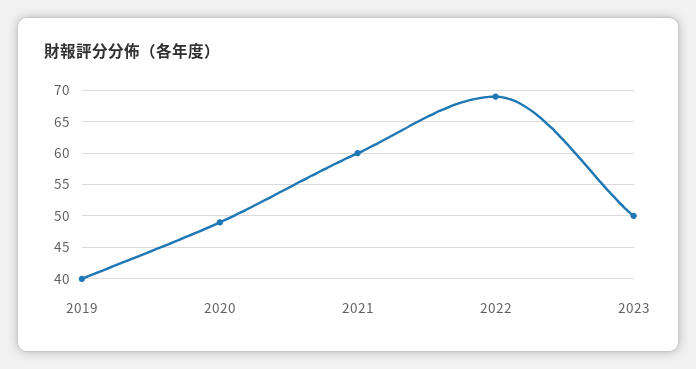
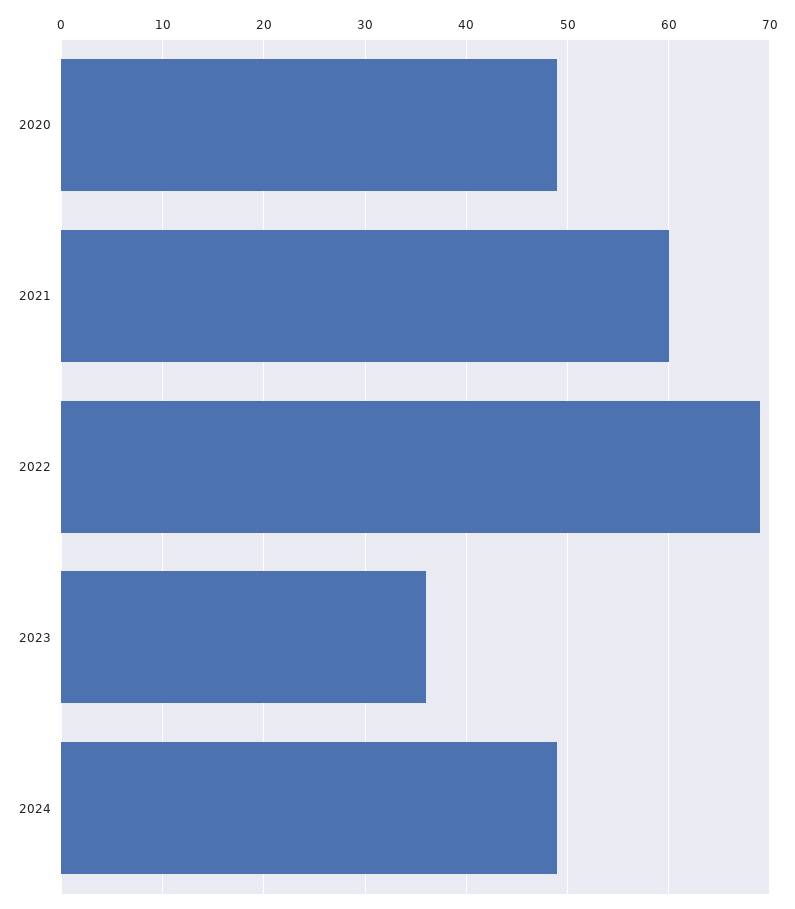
2019: 40 -> none
2023: 50 -> 36
2024: none -> 49

